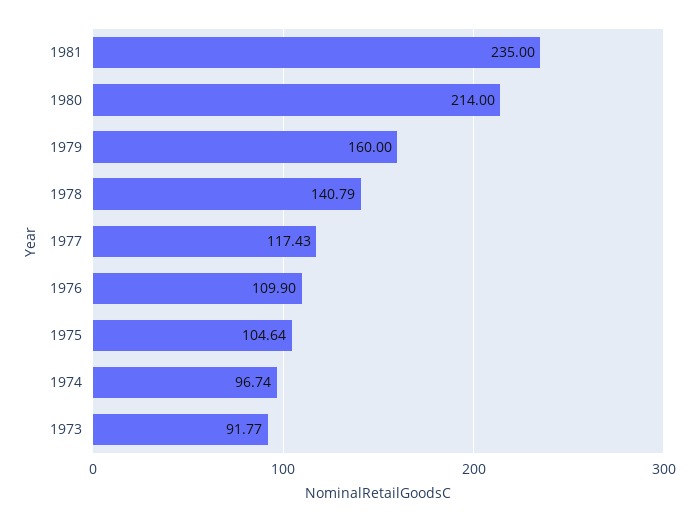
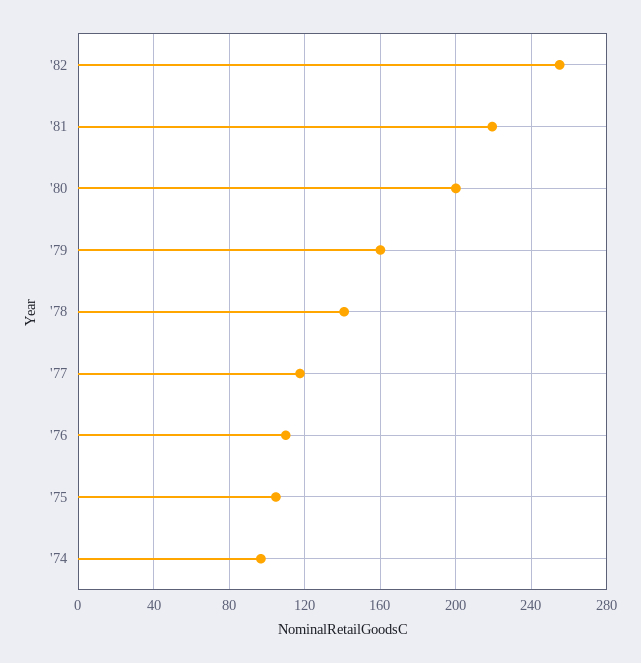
1981: 235 -> 220
1980: 214 -> 200
1973: 91.77 -> none
'82: none -> 255

